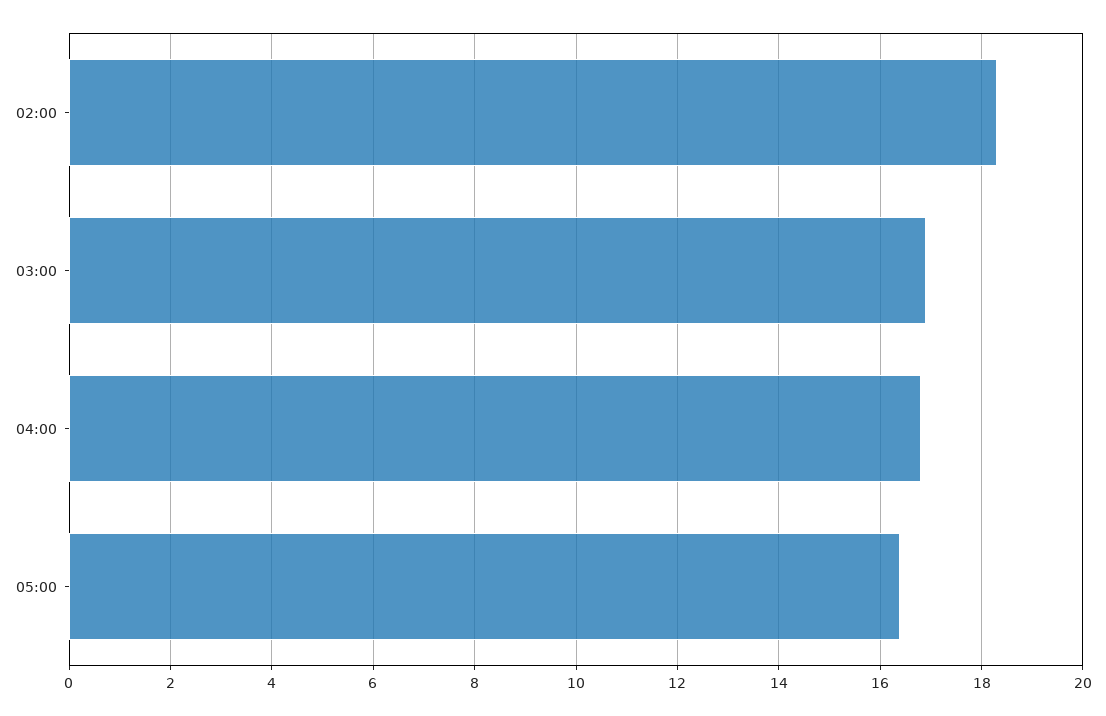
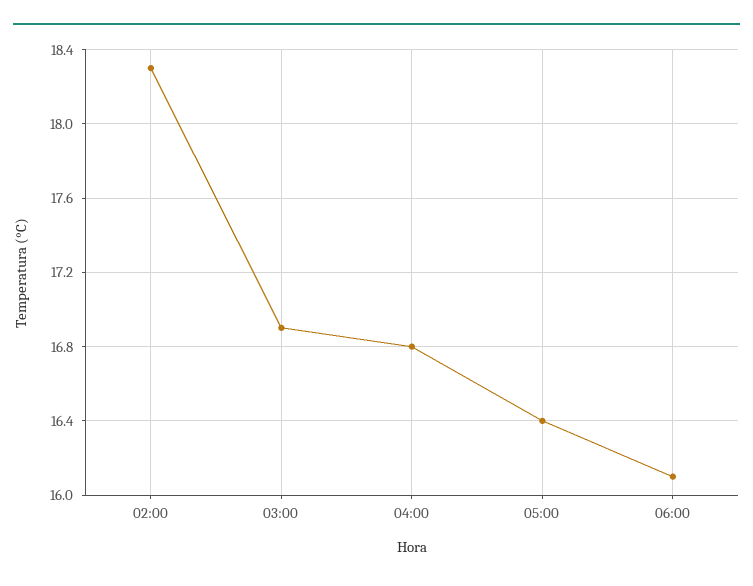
06:00: none -> 16.1

